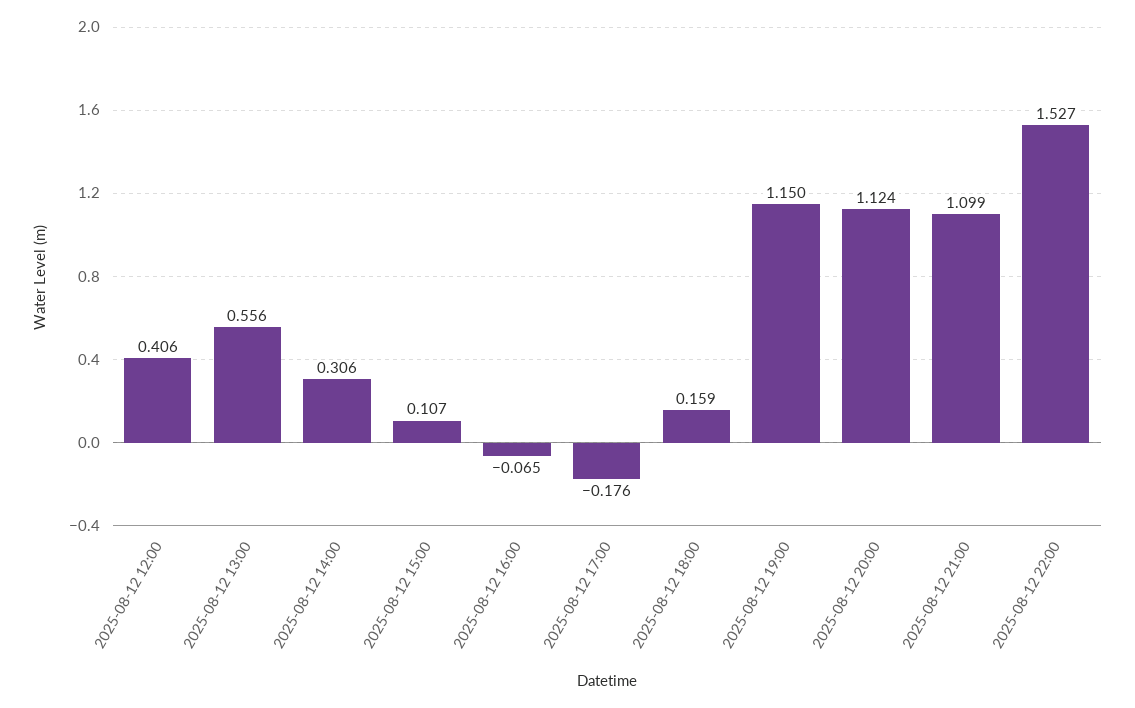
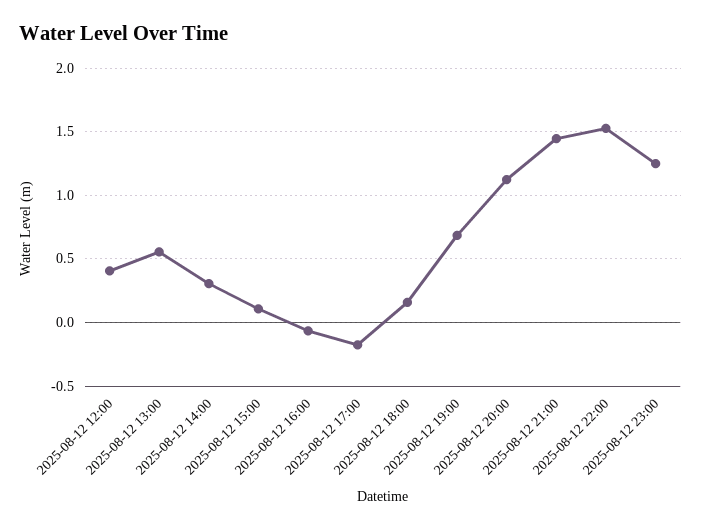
2025-08-12 19:00: 1.15 -> 0.7
2025-08-12 21:00: 1.099 -> 1.45
2025-08-12 23:00: none -> 1.25

